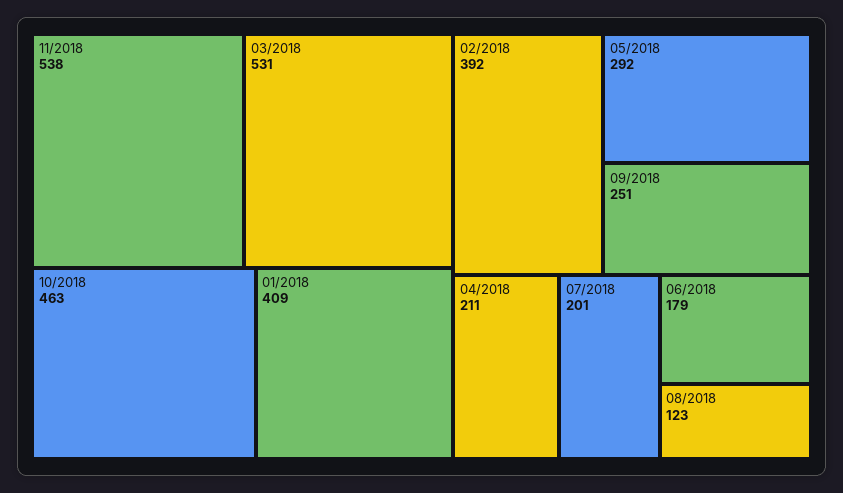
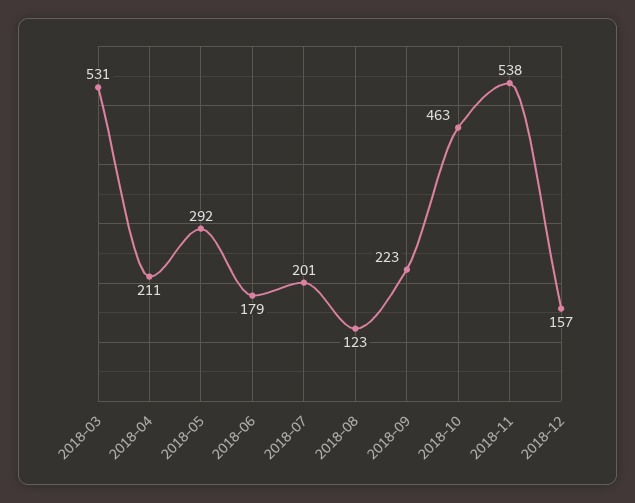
01/2018: 409 -> none
02/2018: 392 -> none
09/2018: 251 -> 223
2018-12: none -> 157

